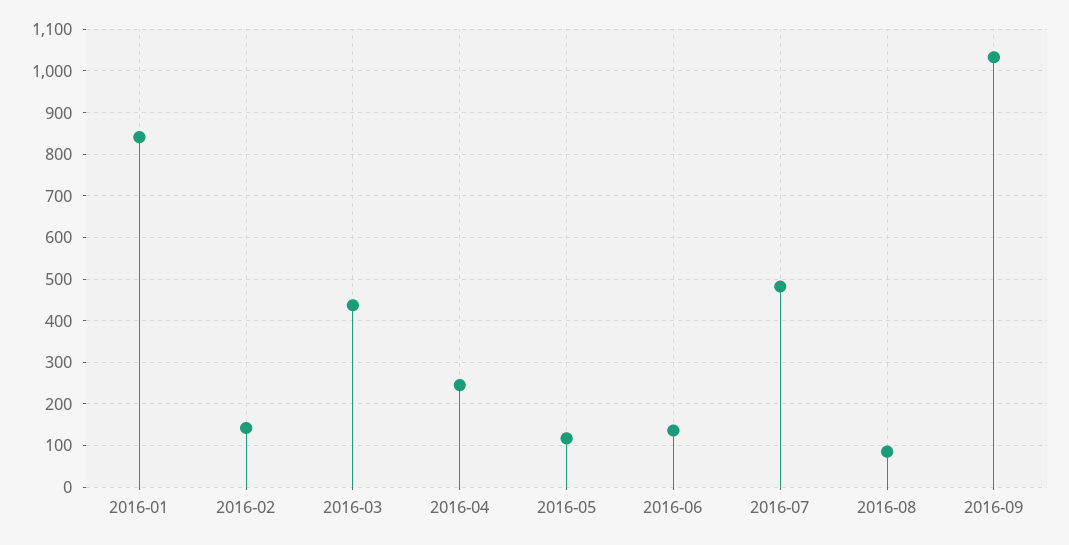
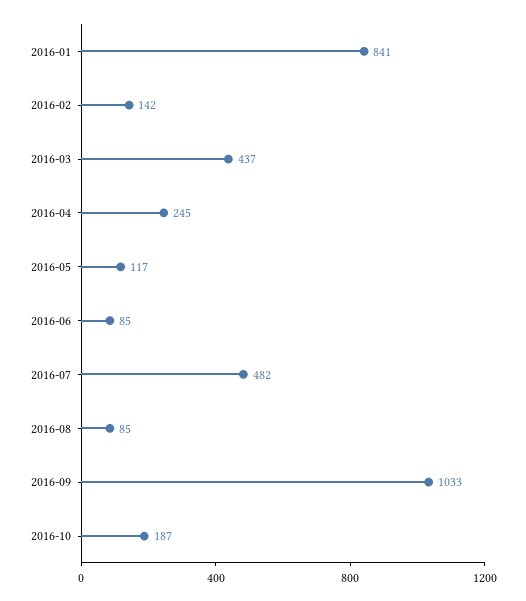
2016-06: 140 -> 85
2016-10: none -> 187

